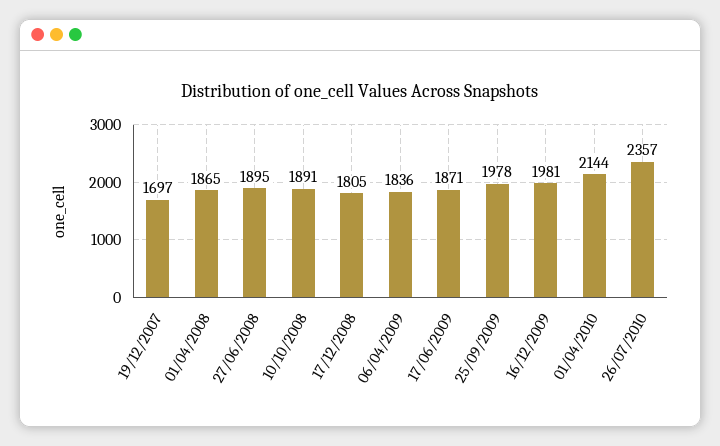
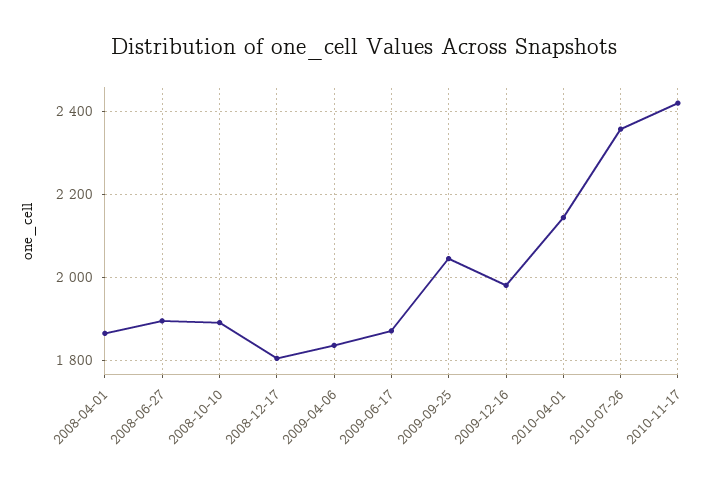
19/12/2007: 1697 -> none
25/09/2009: 1978 -> 2040
2010-11-17: none -> 2420

